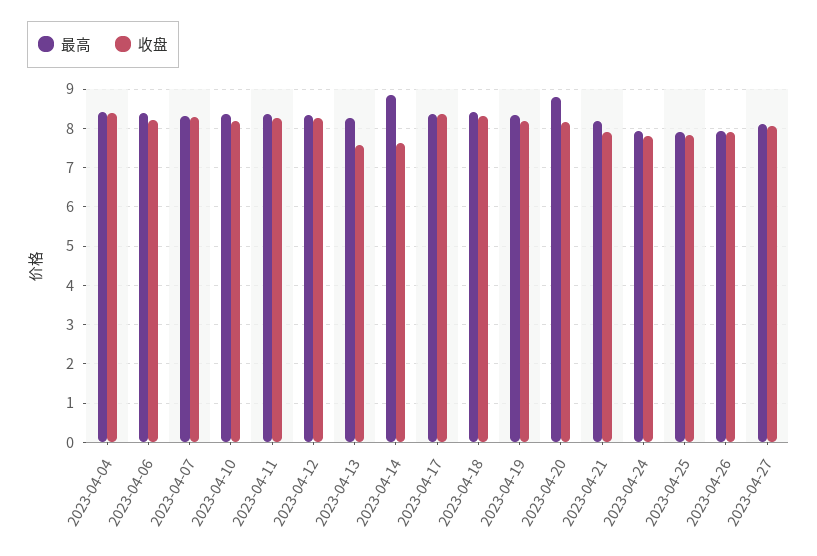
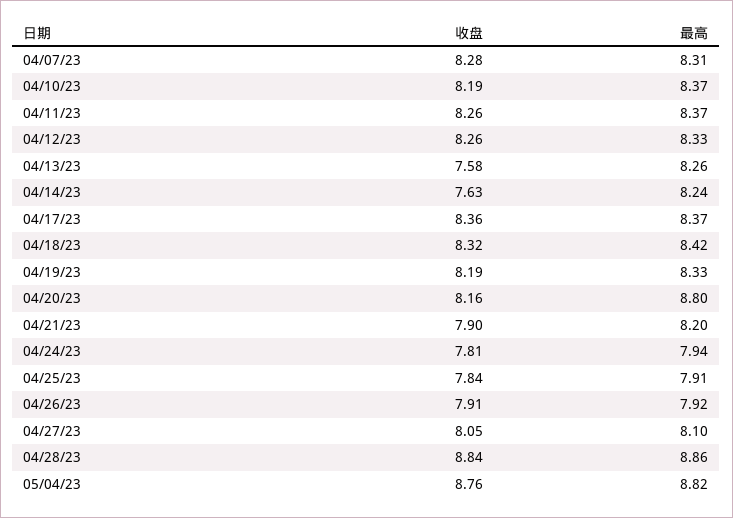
最高, 2023-04-04: 8.4 -> none
收盘, 2023-04-04: 8.4 -> none
最高, 2023-04-06: 8.4 -> none
收盘, 2023-04-06: 8.2 -> none
最高, 2023-04-14: 8.8 -> 8.24
收盘, 04/28/23: none -> 8.84
最高, 04/28/23: none -> 8.86
收盘, 05/04/23: none -> 8.76
最高, 05/04/23: none -> 8.82

